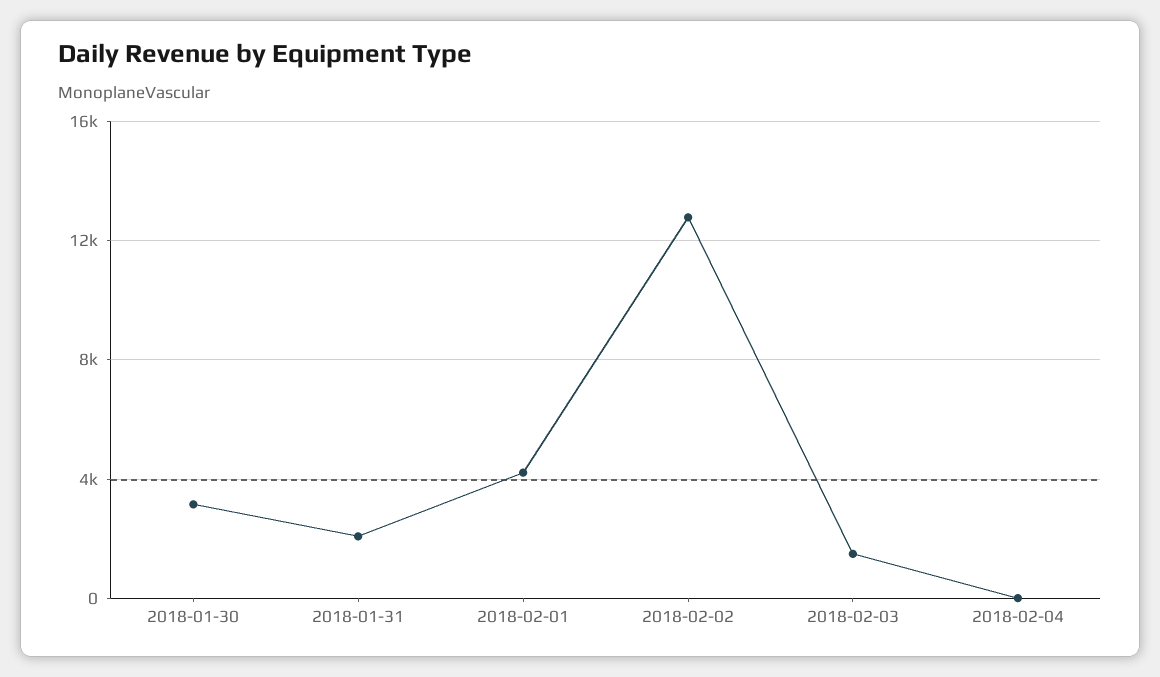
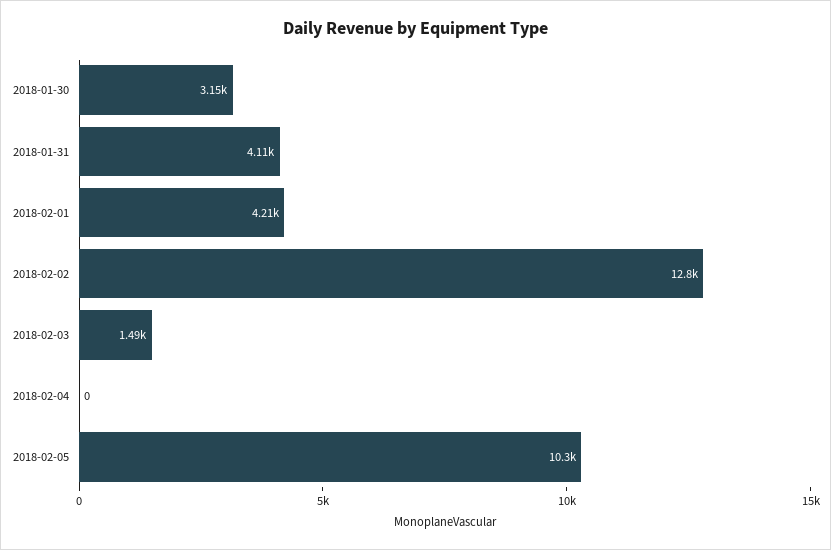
2018-01-31: 2000 -> 4110
2018-02-05: none -> 10300

